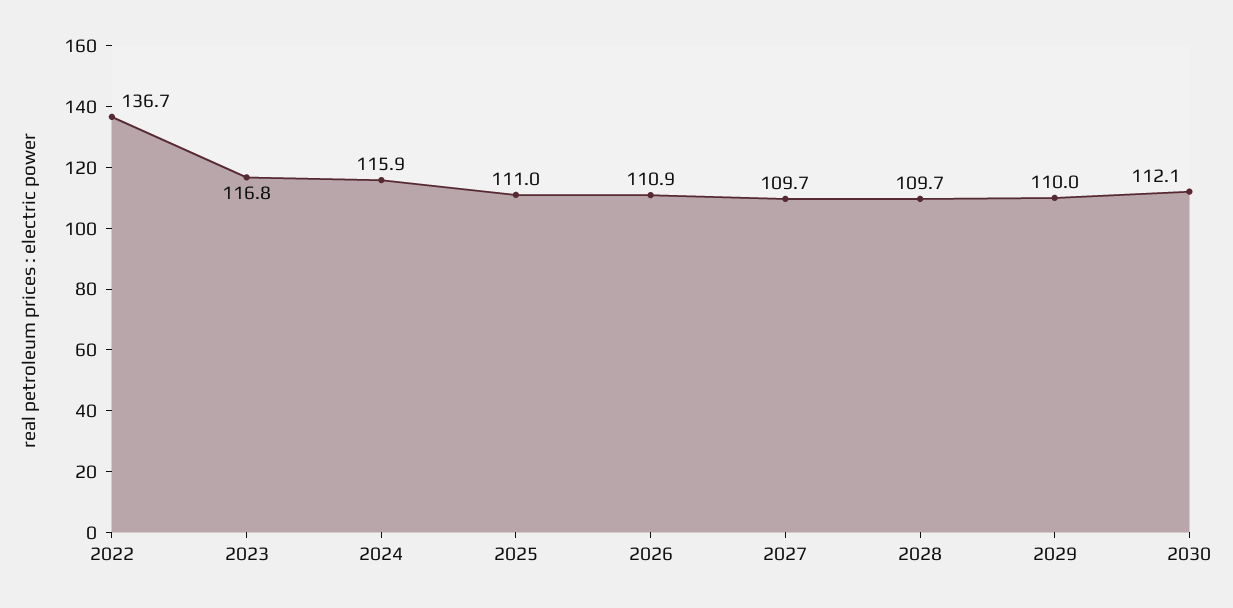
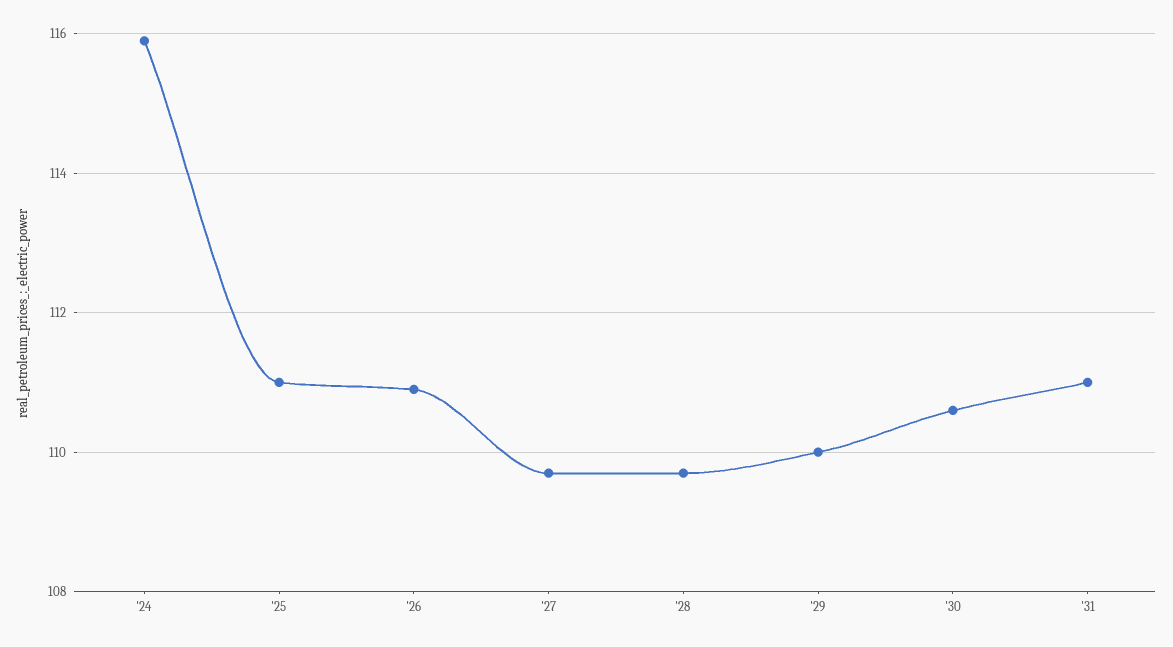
2022: 136.7 -> none
2023: 116.8 -> none
2030: 112.1 -> 110.5
'31: none -> 111

